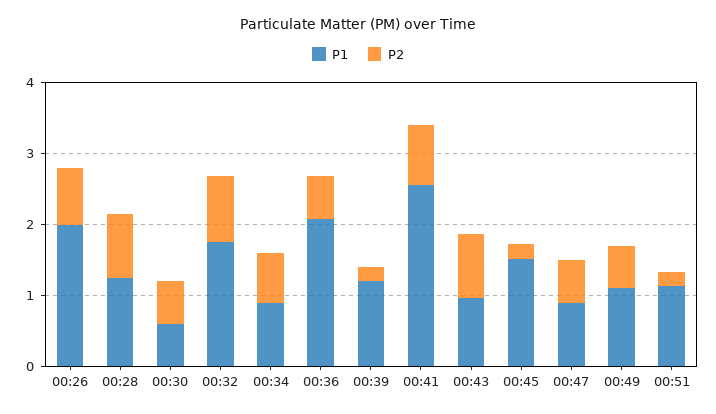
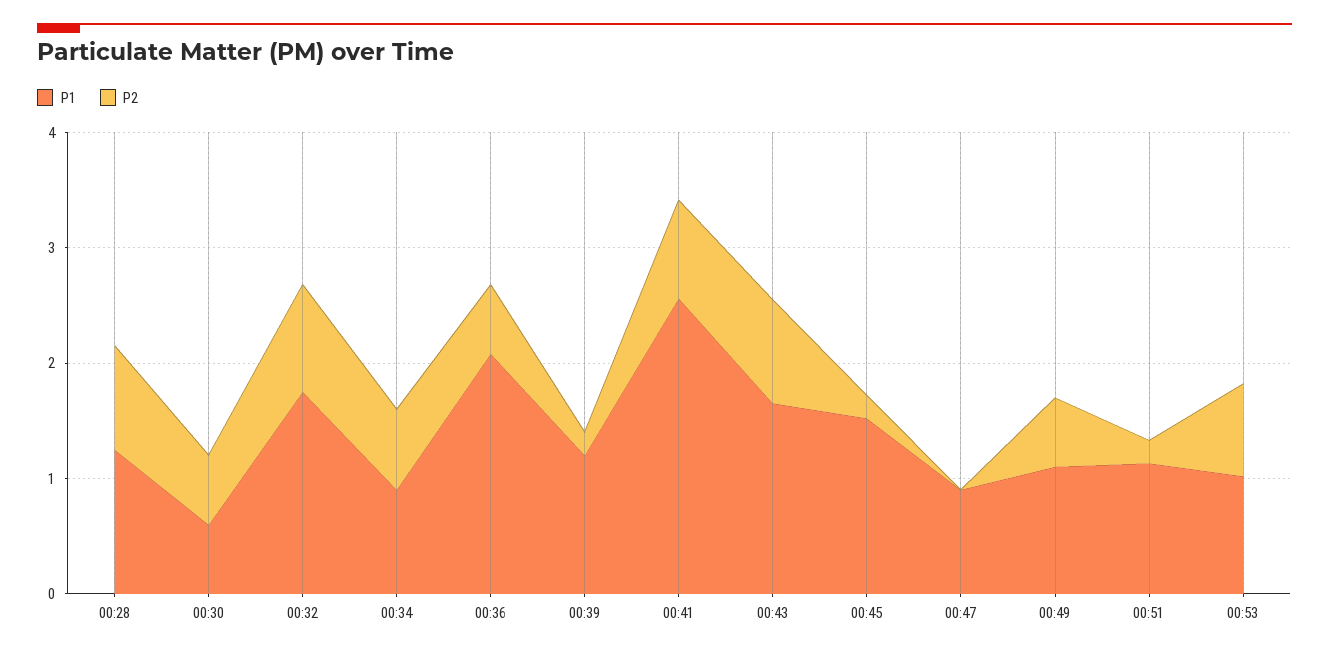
P1, 00:26: 2 -> none
P2, 00:26: 0.8 -> none
P1, 00:43: 1 -> 1.6
P2, 00:47: 0.6 -> 0
P1, 00:53: none -> 1
P2, 00:53: none -> 0.8

